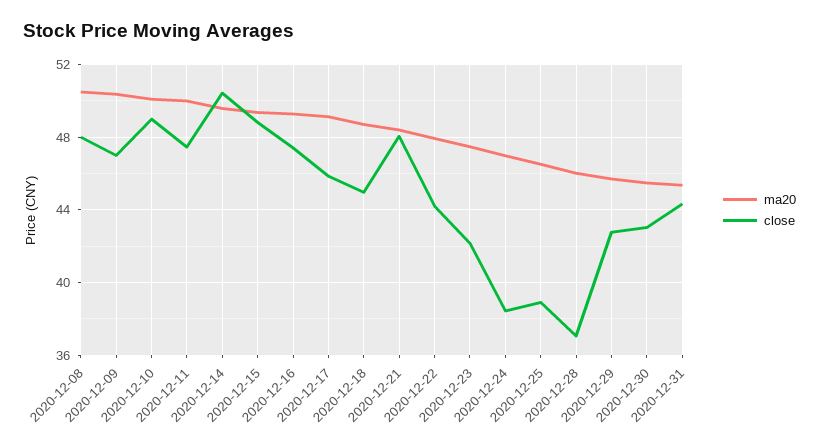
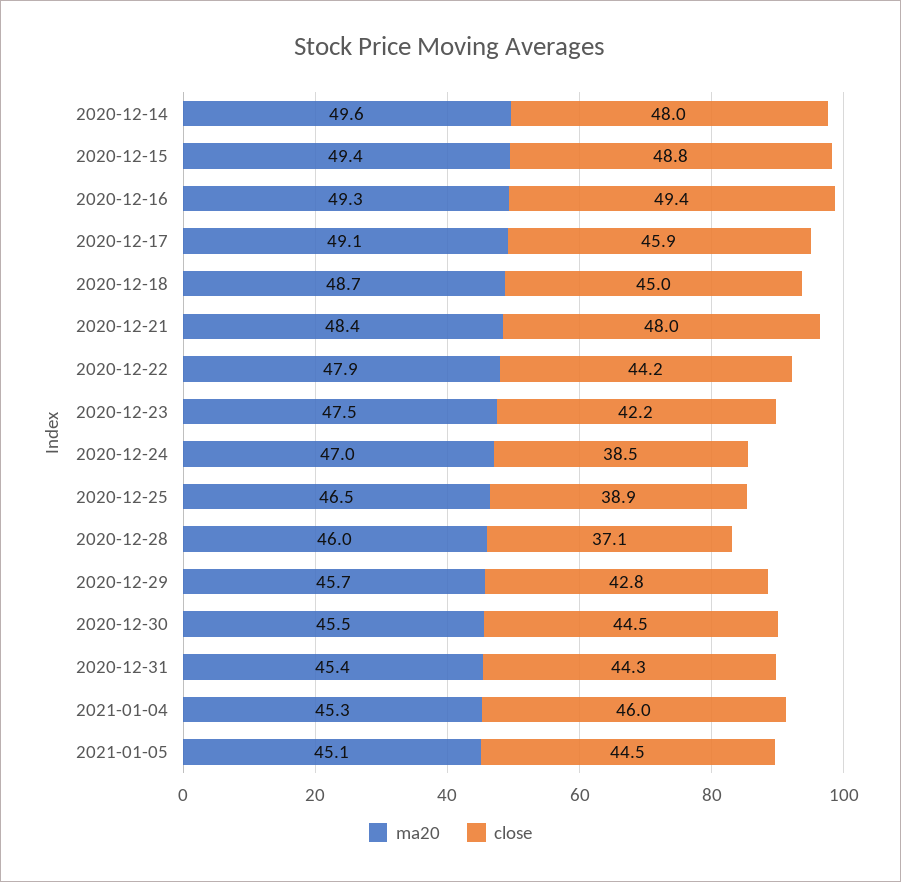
ma20, 2020-12-08: 50.5 -> none
close, 2020-12-08: 48 -> none
ma20, 2020-12-09: 50.5 -> none
close, 2020-12-09: 47 -> none
ma20, 2020-12-10: 50 -> none
close, 2020-12-10: 49 -> none
ma20, 2020-12-11: 50 -> none
close, 2020-12-11: 47.5 -> none
close, 2020-12-14: 50.5 -> 48
close, 2020-12-16: 47.5 -> 49.4
close, 2020-12-30: 43 -> 44.5
ma20, 2021-01-04: none -> 45.3
close, 2021-01-04: none -> 46
ma20, 2021-01-05: none -> 45.1
close, 2021-01-05: none -> 44.5

